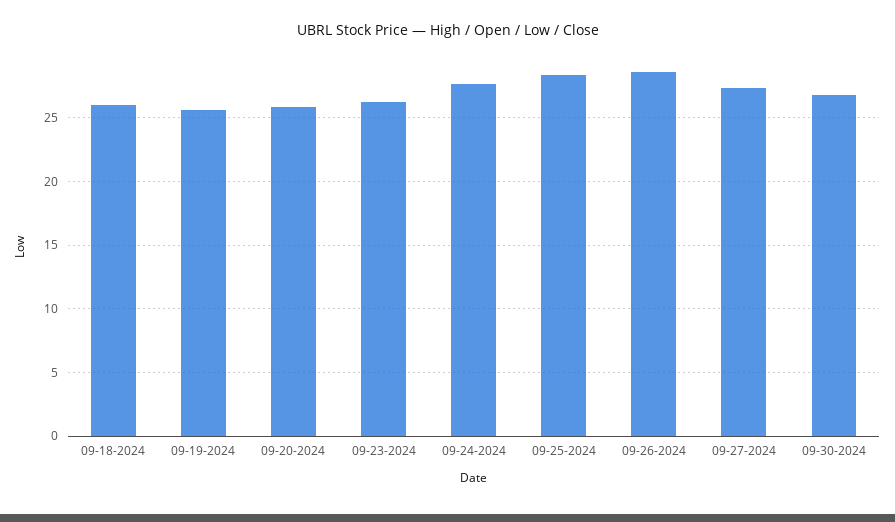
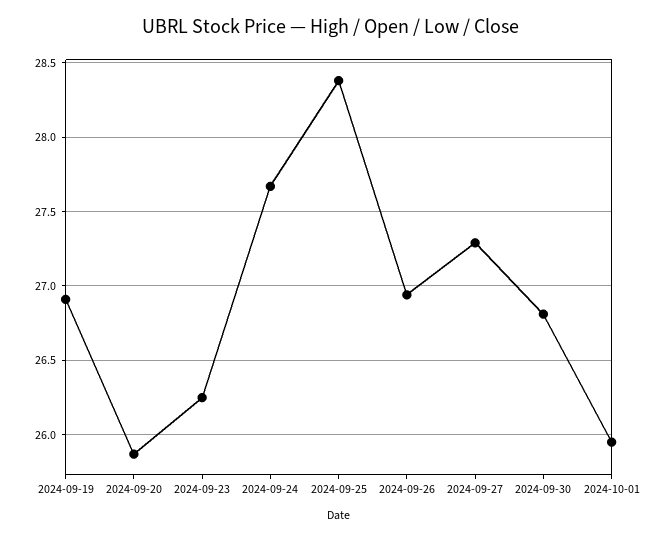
09-18-2024: 26 -> none
09-19-2024: 25.5 -> 26.9
09-26-2024: 28.5 -> 26.95
2024-10-01: none -> 25.95

